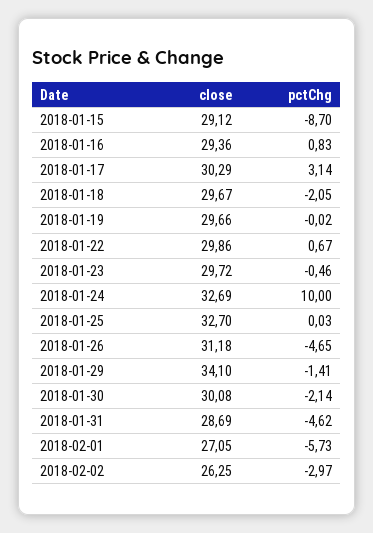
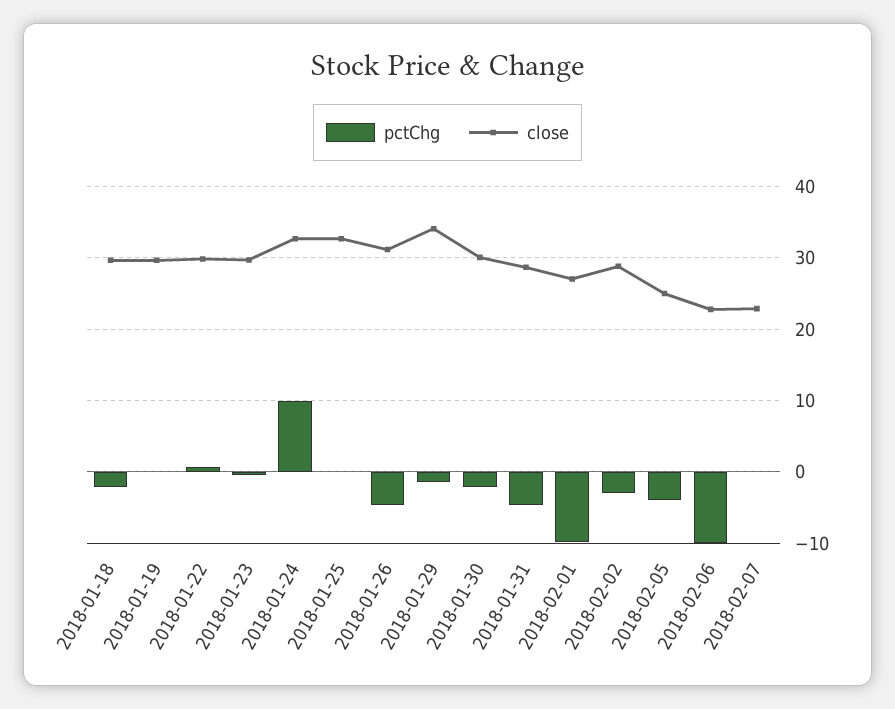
close, 2018-01-15: 29.12 -> none
pctChg, 2018-01-15: -8.7 -> none
close, 2018-01-16: 29.36 -> none
pctChg, 2018-01-16: 0.83 -> none
close, 2018-01-17: 30.29 -> none
pctChg, 2018-01-17: 3.14 -> none
pctChg, 2018-02-01: -5.73 -> -10
close, 2018-02-02: 26.25 -> 29
pctChg, 2018-02-05: none -> -4
close, 2018-02-05: none -> 25
pctChg, 2018-02-06: none -> -10
close, 2018-02-06: none -> 23
pctChg, 2018-02-07: none -> 0
close, 2018-02-07: none -> 23

